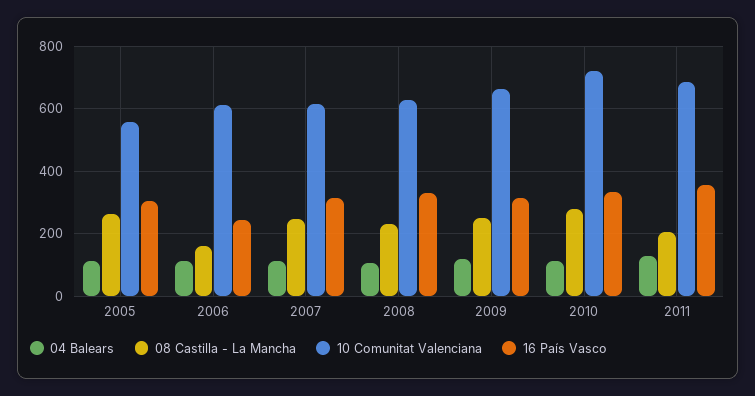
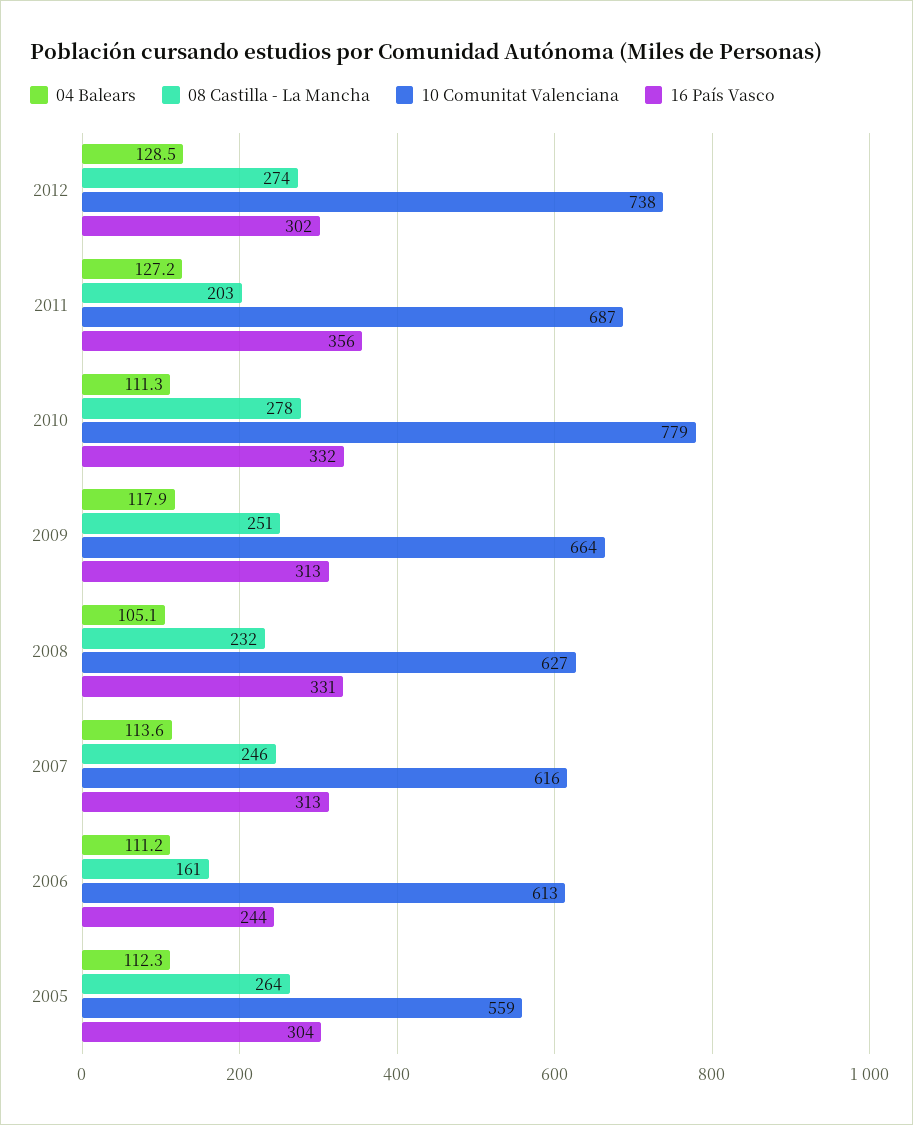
10 Comunitat Valenciana, 2010: 720 -> 779
04 Balears, 2012: none -> 128.5
08 Castilla - La Mancha, 2012: none -> 274
10 Comunitat Valenciana, 2012: none -> 738
16 País Vasco, 2012: none -> 302

